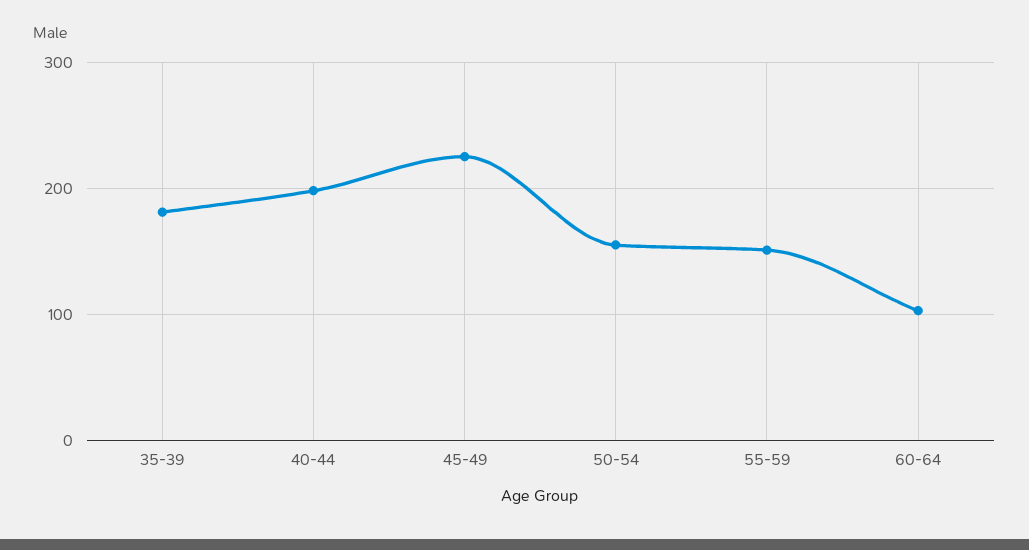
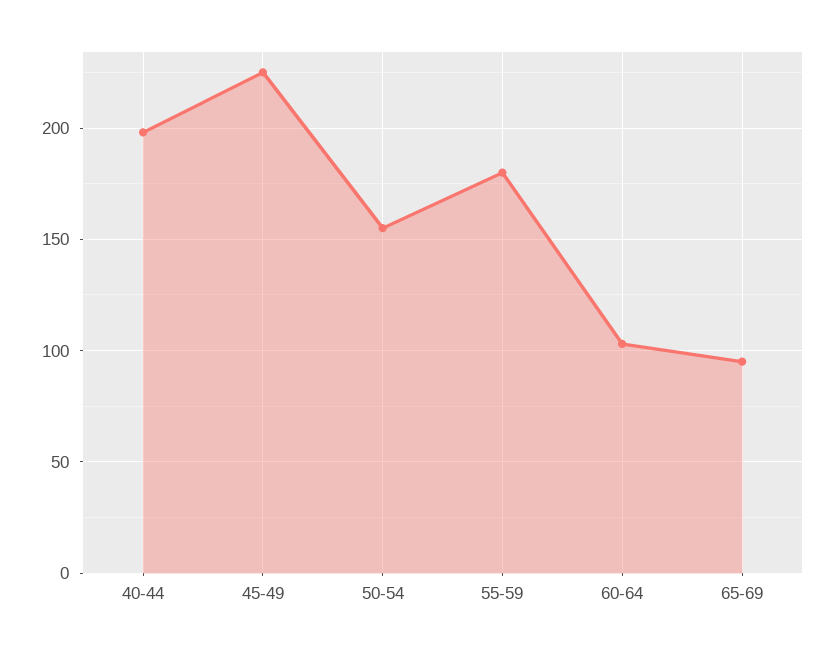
35-39: 180 -> none
55-59: 150 -> 180
65-69: none -> 95

